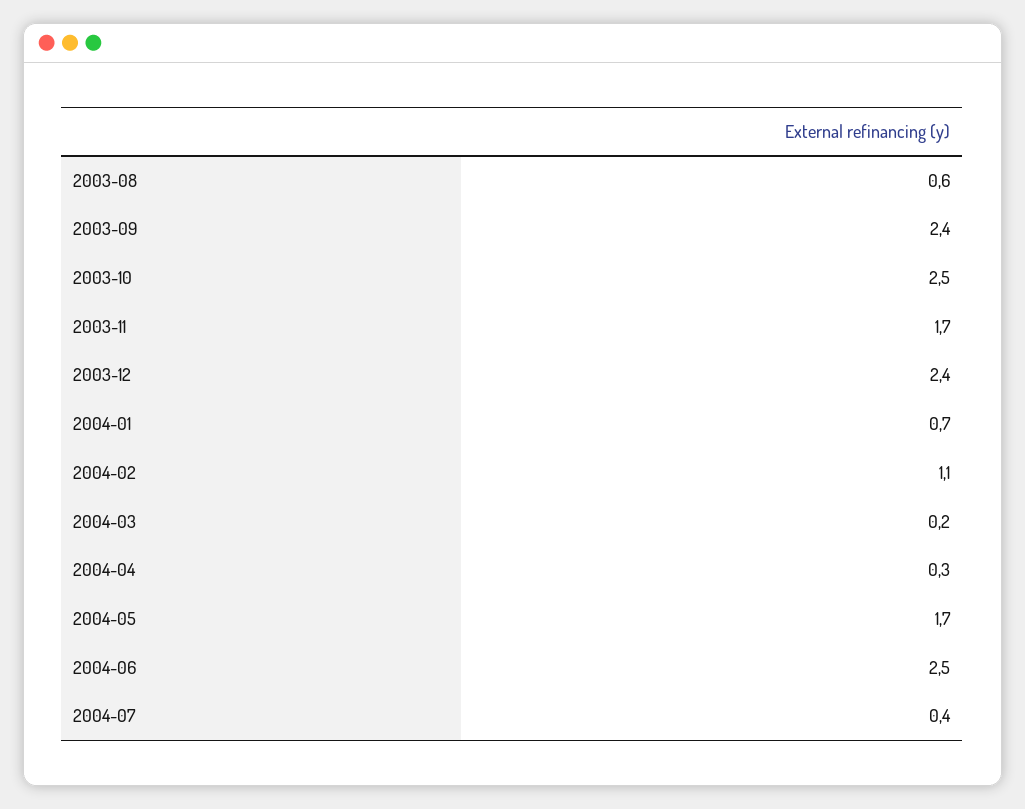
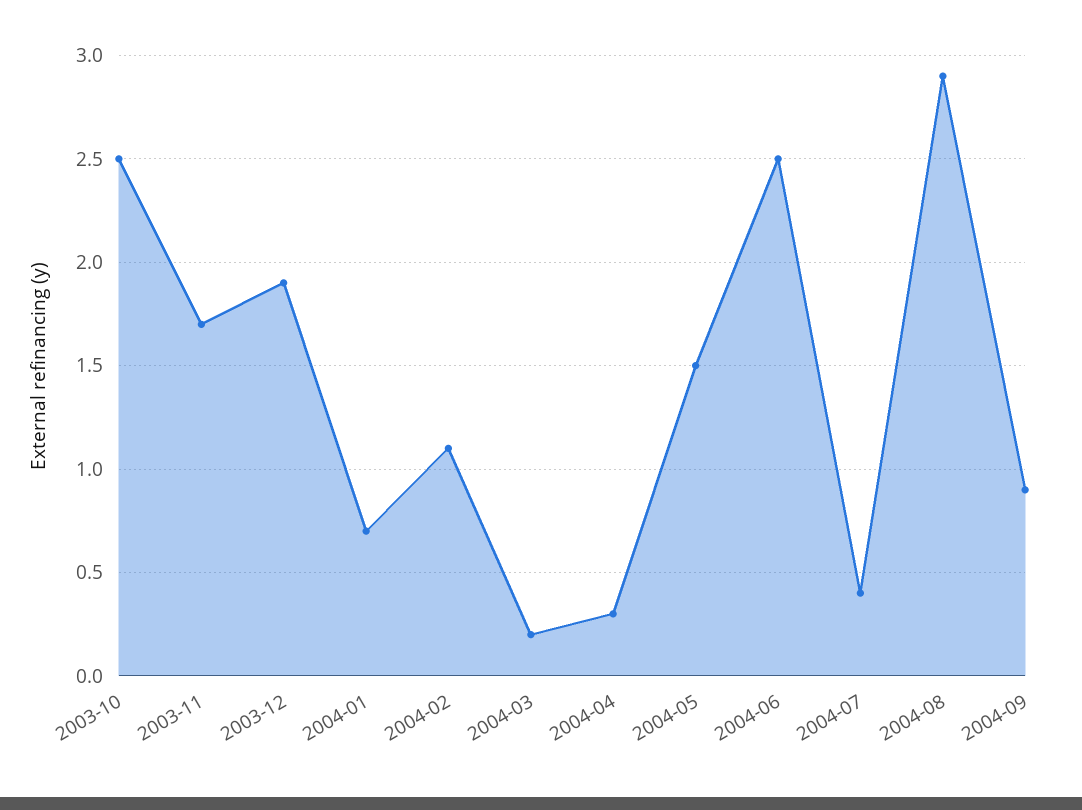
2003-08: 0.6 -> none
2003-09: 2.4 -> none
2003-12: 2.4 -> 1.9
2004-05: 1.7 -> 1.5
2004-08: none -> 2.9
2004-09: none -> 0.9

